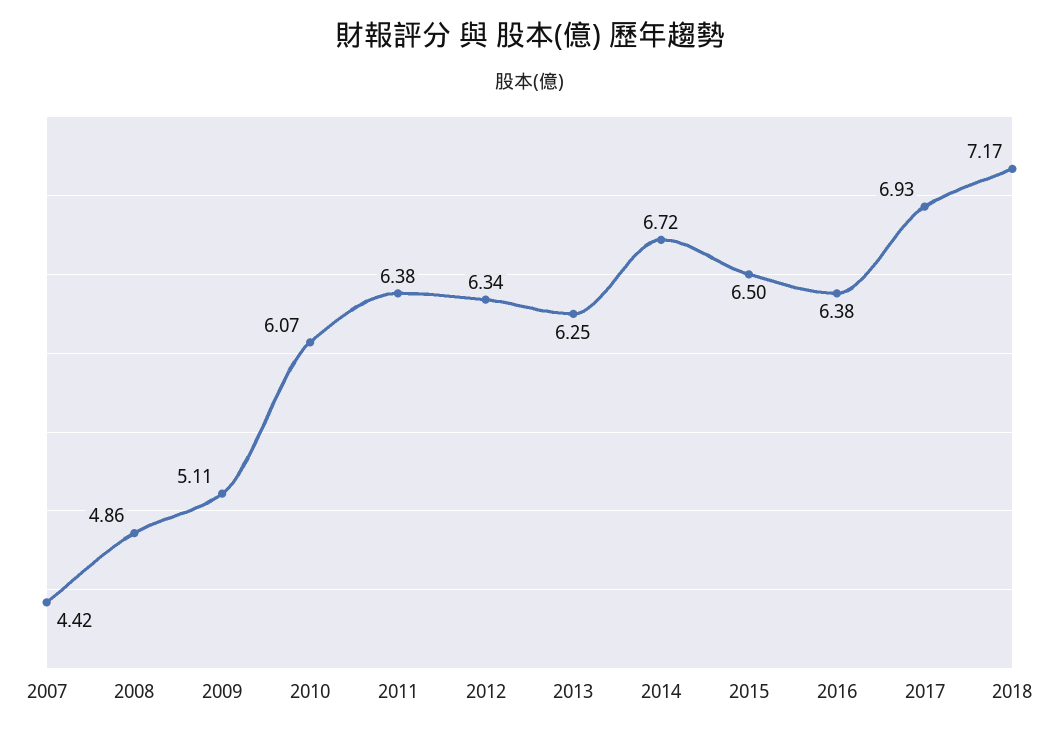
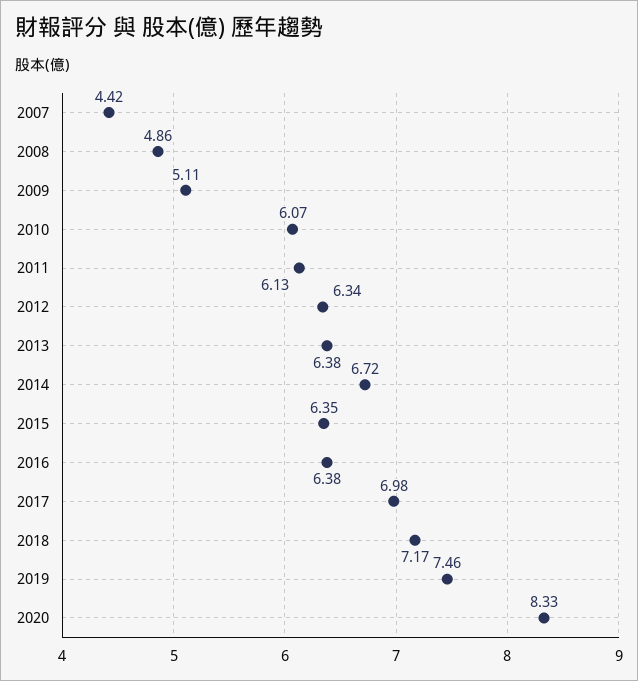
2011: 6.38 -> 6.13
2013: 6.25 -> 6.38
2015: 6.5 -> 6.35
2017: 6.93 -> 6.98
2019: none -> 7.46
2020: none -> 8.33

